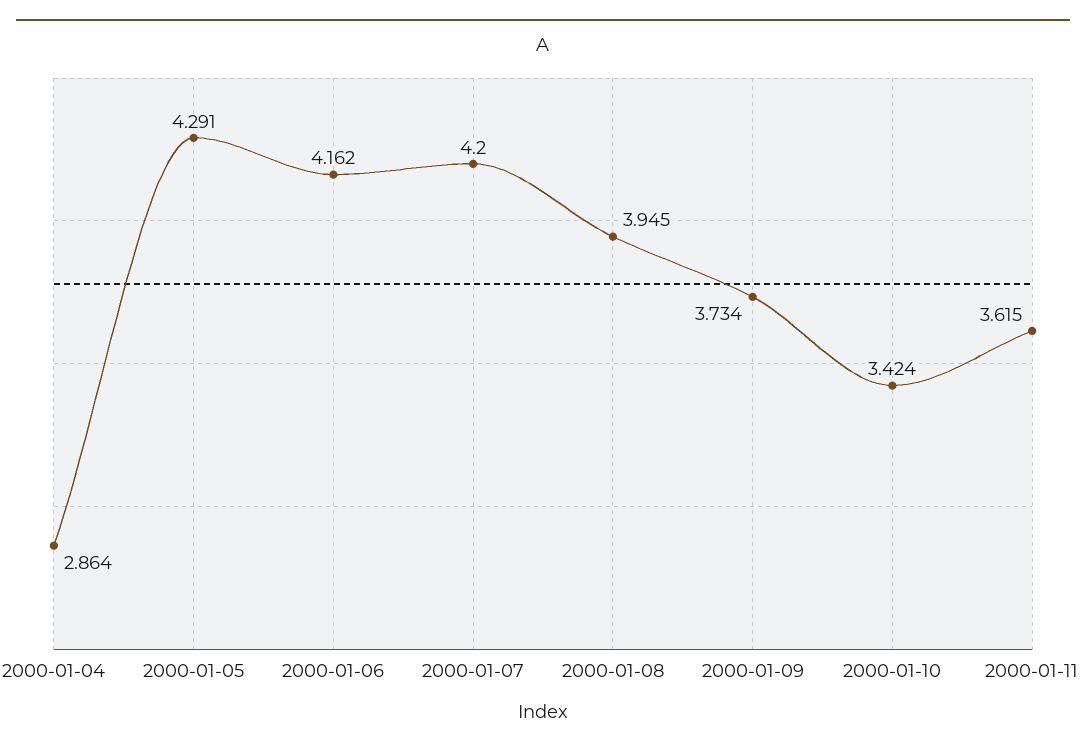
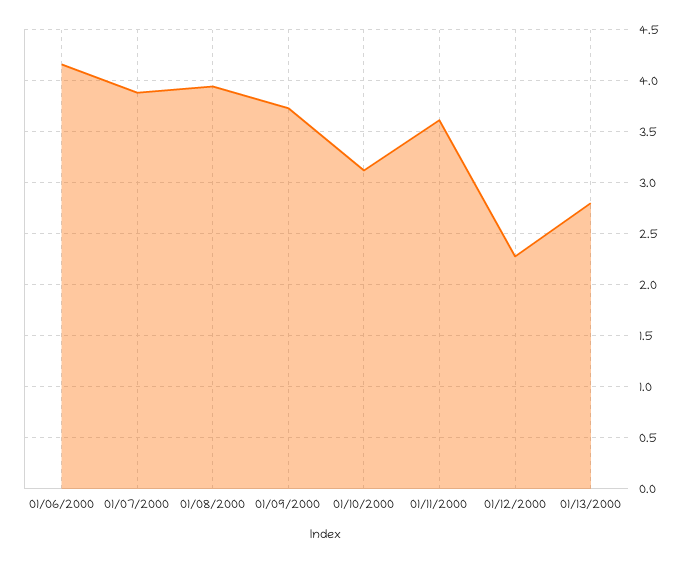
2000-01-04: 2.864 -> none
2000-01-05: 4.291 -> none
2000-01-07: 4.2 -> 3.9
2000-01-10: 3.424 -> 3.1
01/12/2000: none -> 2.3
01/13/2000: none -> 2.8

